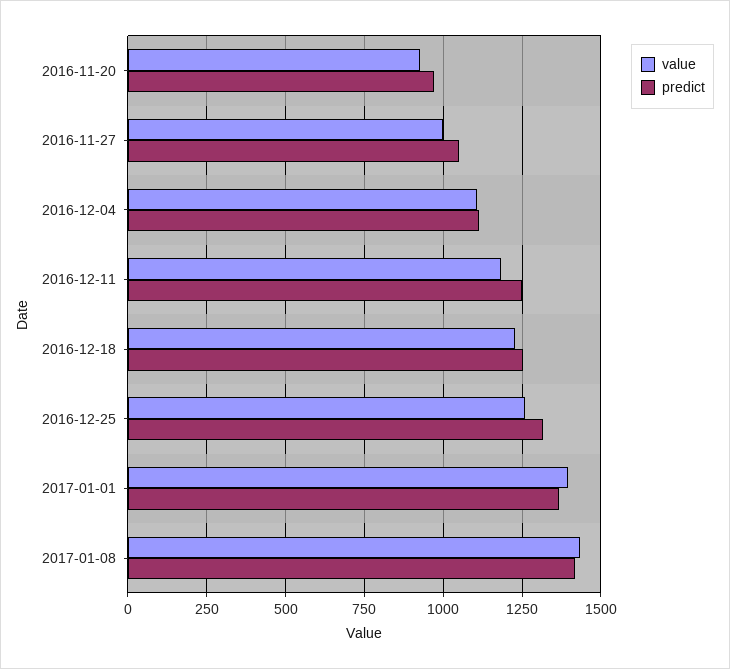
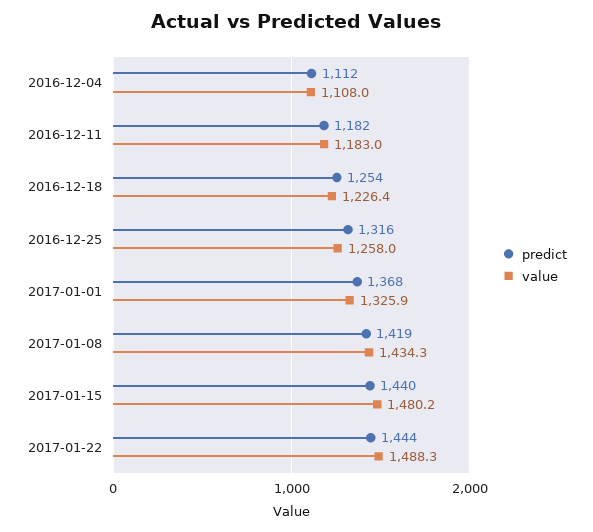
value, 2016-11-20: 925 -> none
predict, 2016-11-20: 975 -> none
value, 2016-11-27: 1000 -> none
predict, 2016-11-27: 1050 -> none
predict, 2016-12-11: 1250 -> 1182
value, 2017-01-01: 1400 -> 1325.9
predict, 2017-01-15: none -> 1440
value, 2017-01-15: none -> 1480.2
predict, 2017-01-22: none -> 1444
value, 2017-01-22: none -> 1488.3

